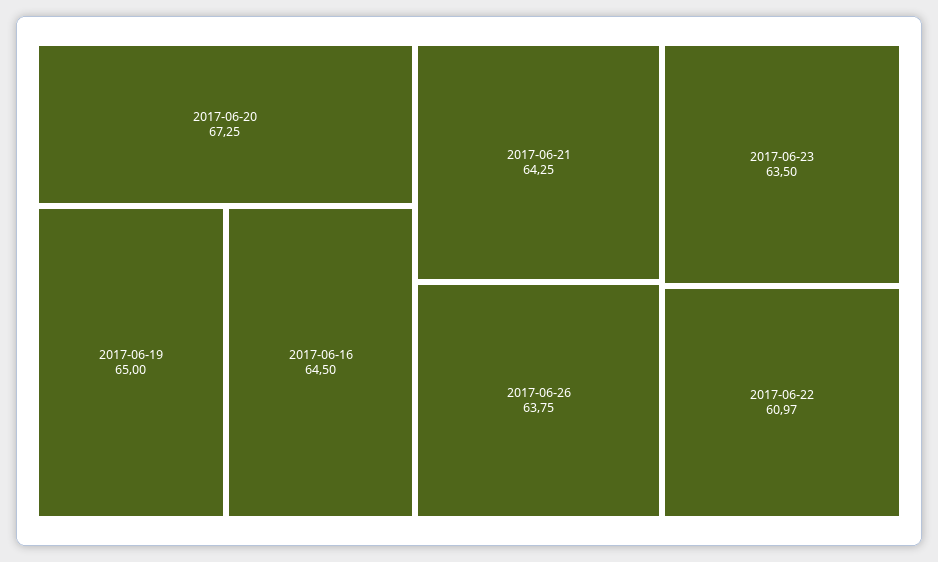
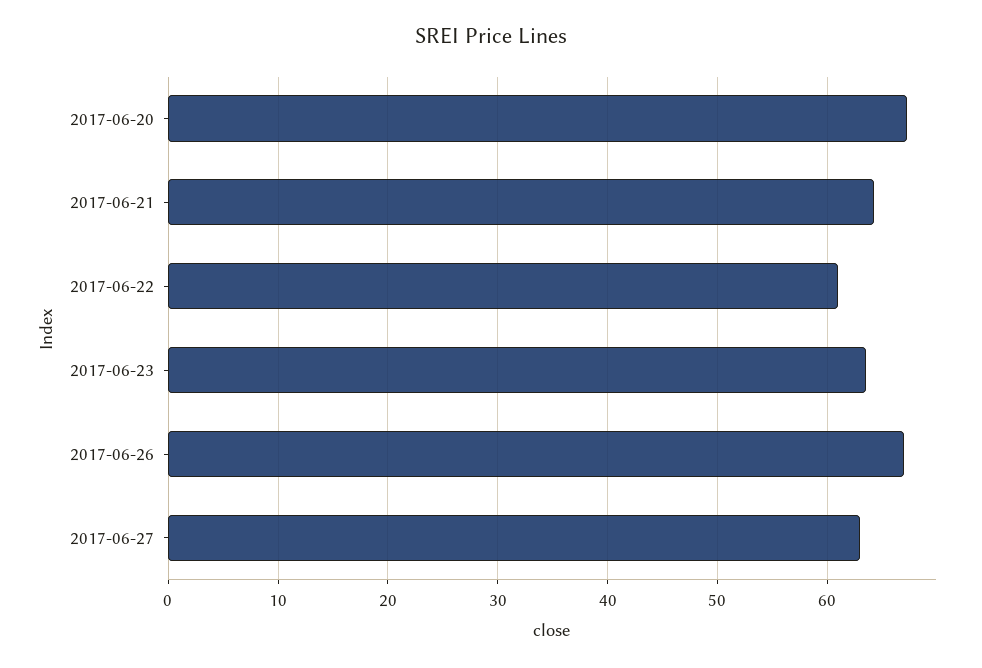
2017-06-19: 65 -> none
2017-06-16: 64.5 -> none
2017-06-26: 63.75 -> 67
2017-06-27: none -> 63

